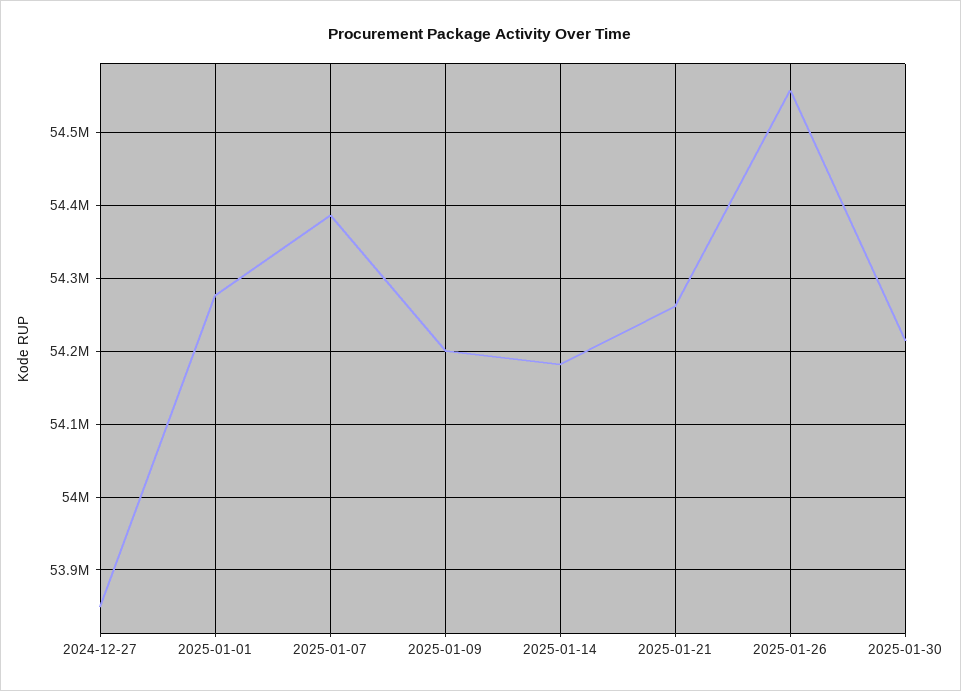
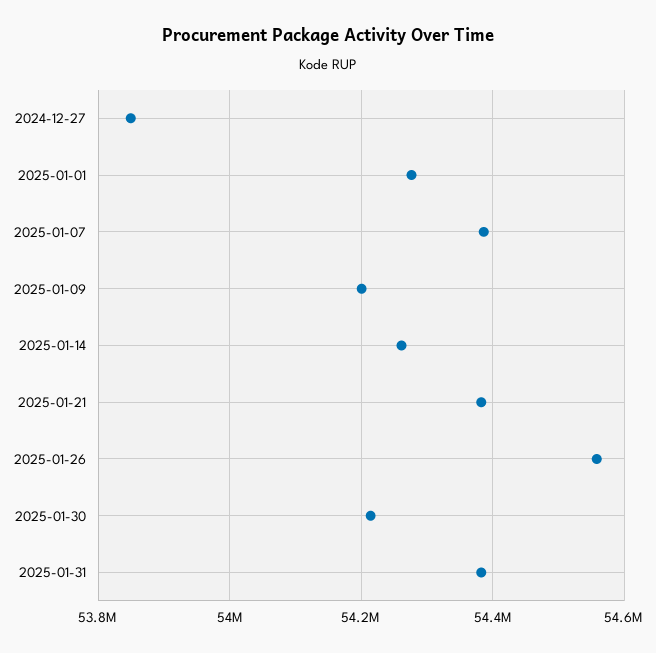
2025-01-14: 54180000 -> 54260000
2025-01-21: 54260000 -> 54380000
2025-01-31: none -> 54380000

